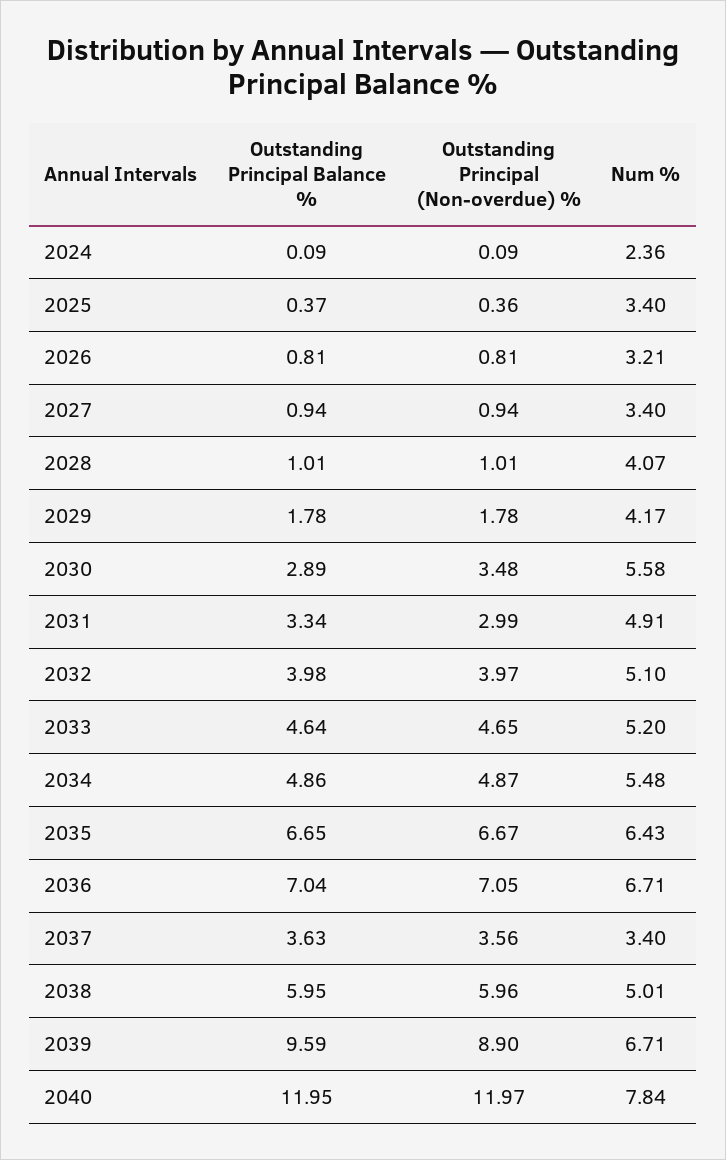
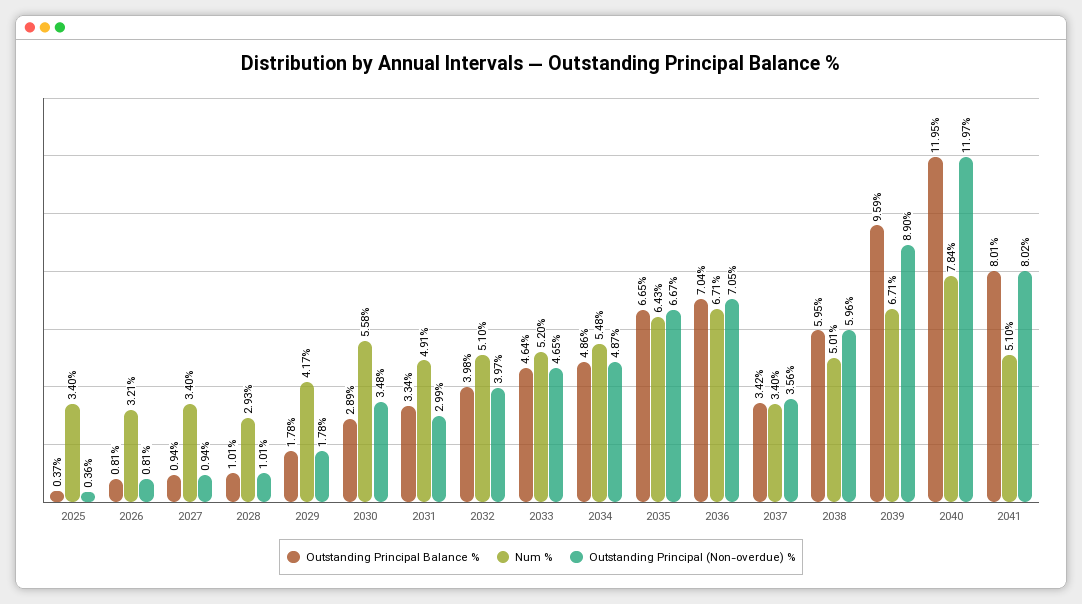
Outstanding Principal Balance %, 2024: 0.09 -> none
Outstanding Principal (Non-overdue) %, 2024: 0.09 -> none
Num %, 2024: 2.36 -> none
Num %, 2028: 4.07 -> 2.93
Outstanding Principal Balance %, 2037: 3.63 -> 3.42
Outstanding Principal Balance %, 2041: none -> 8.01
Num %, 2041: none -> 5.1
Outstanding Principal (Non-overdue) %, 2041: none -> 8.02

